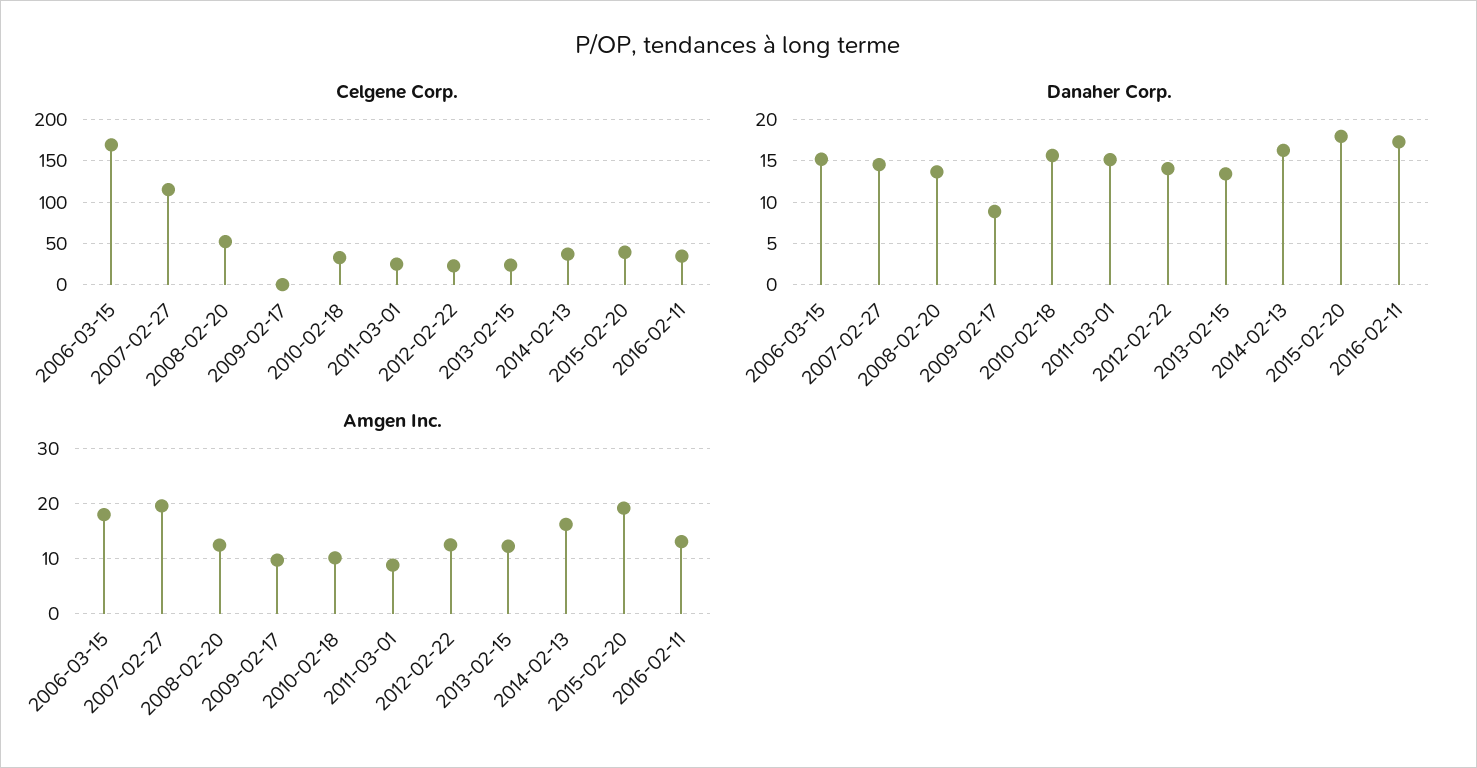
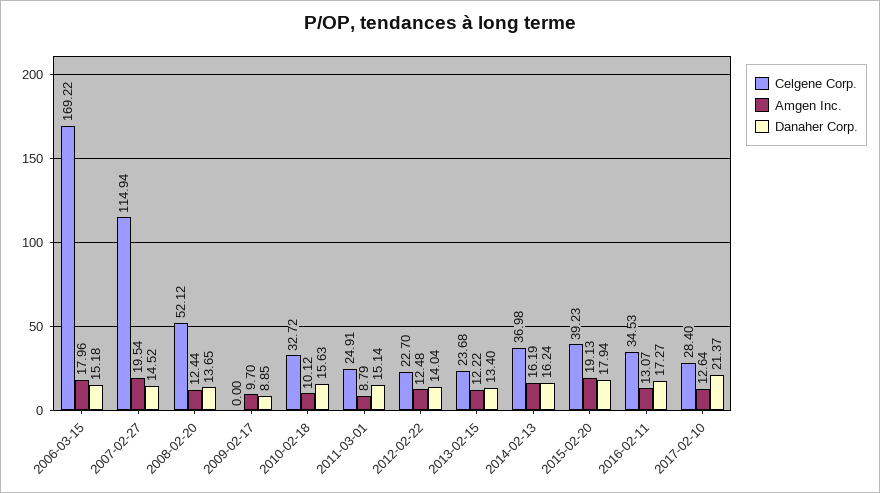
Celgene Corp., 2017-02-10: none -> 28.4
Amgen Inc., 2017-02-10: none -> 12.64
Danaher Corp., 2017-02-10: none -> 21.37

